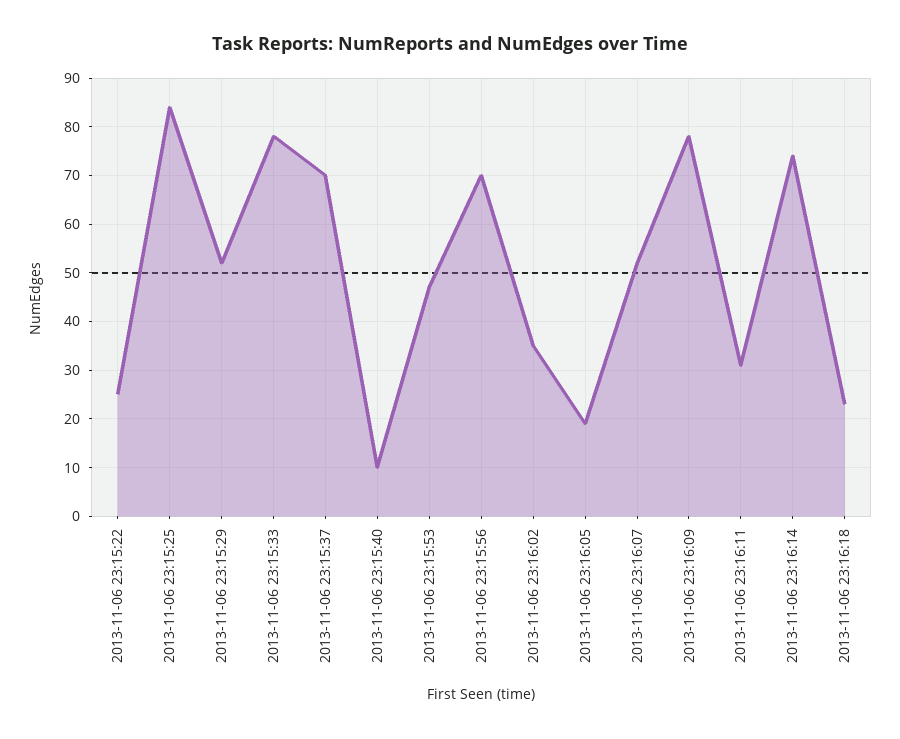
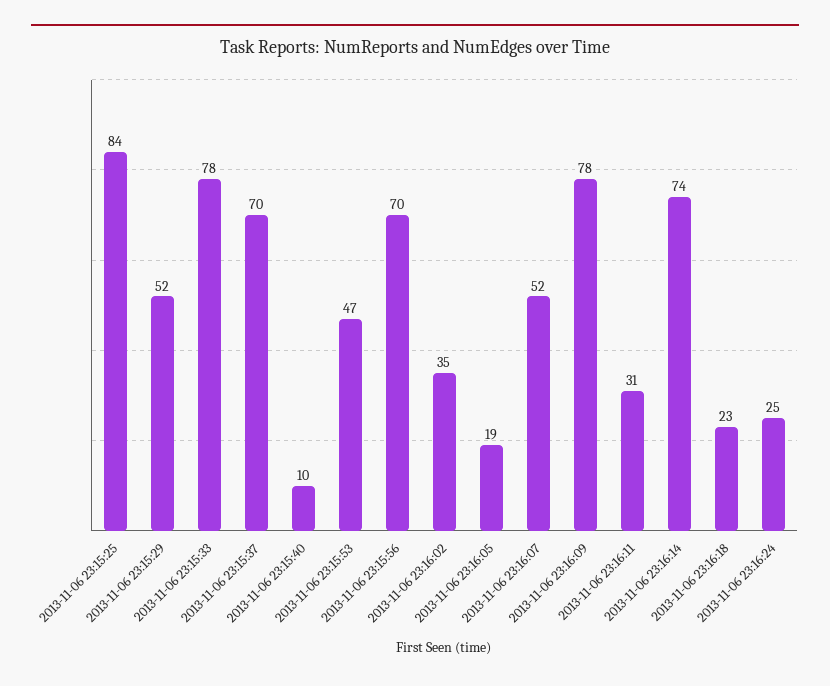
2013-11-06 23:15:22: 25 -> none
2013-11-06 23:16:24: none -> 25

